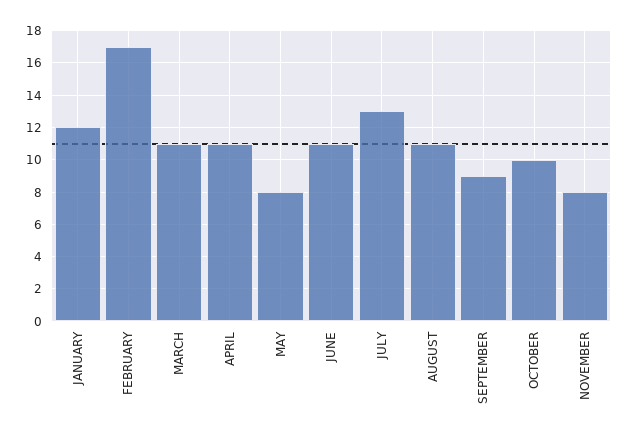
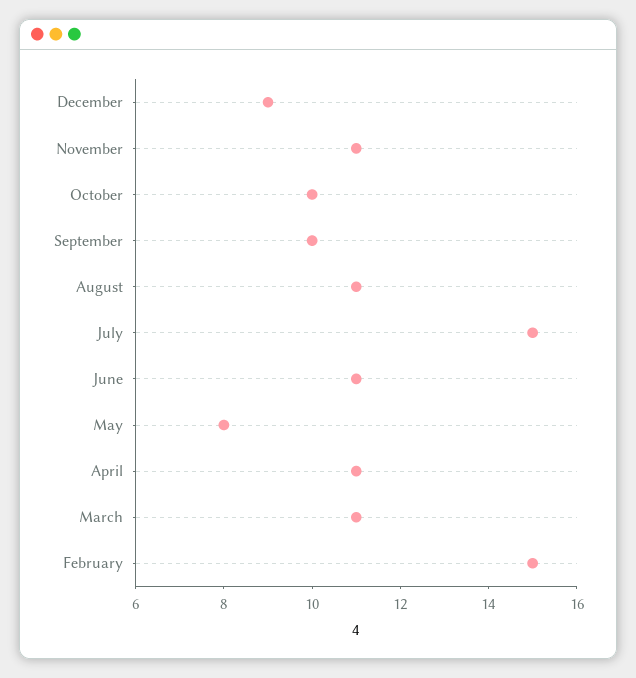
JANUARY: 12 -> none
FEBRUARY: 17 -> 15
JULY: 13 -> 15
SEPTEMBER: 9 -> 10
NOVEMBER: 8 -> 11
December: none -> 9

